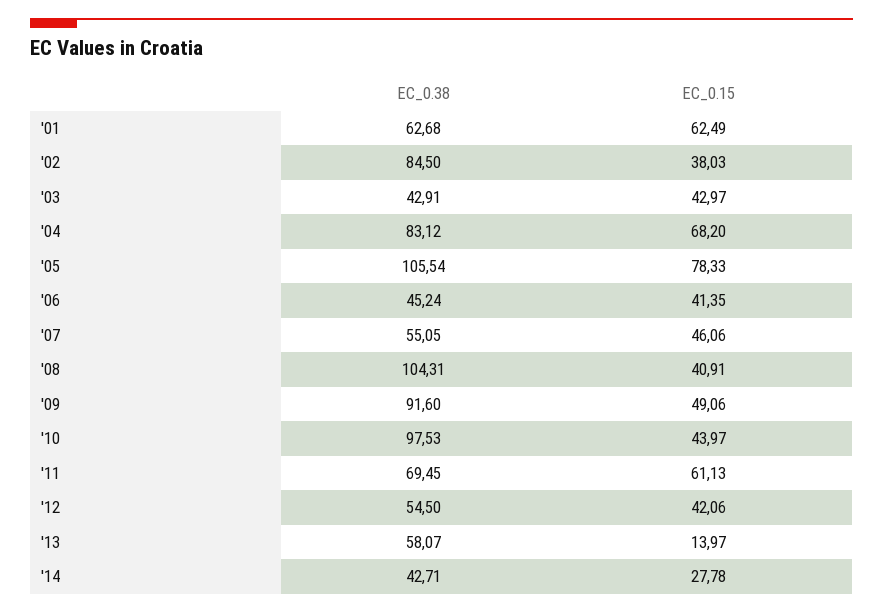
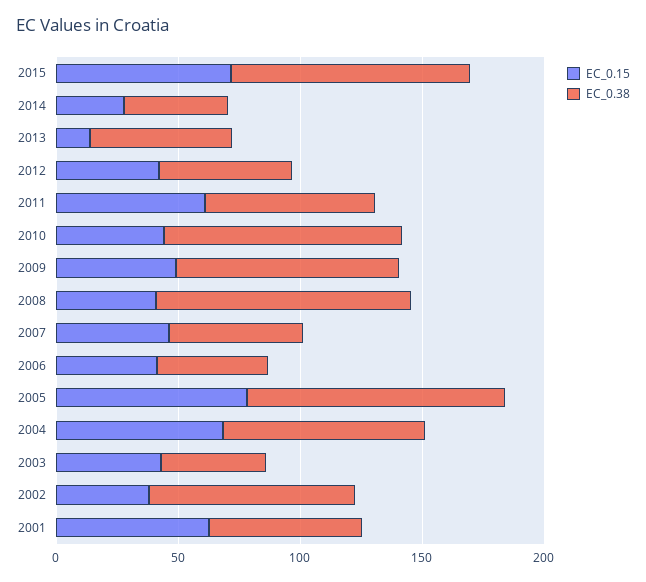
EC_0.15, 2015: none -> 70
EC_0.38, 2015: none -> 100

